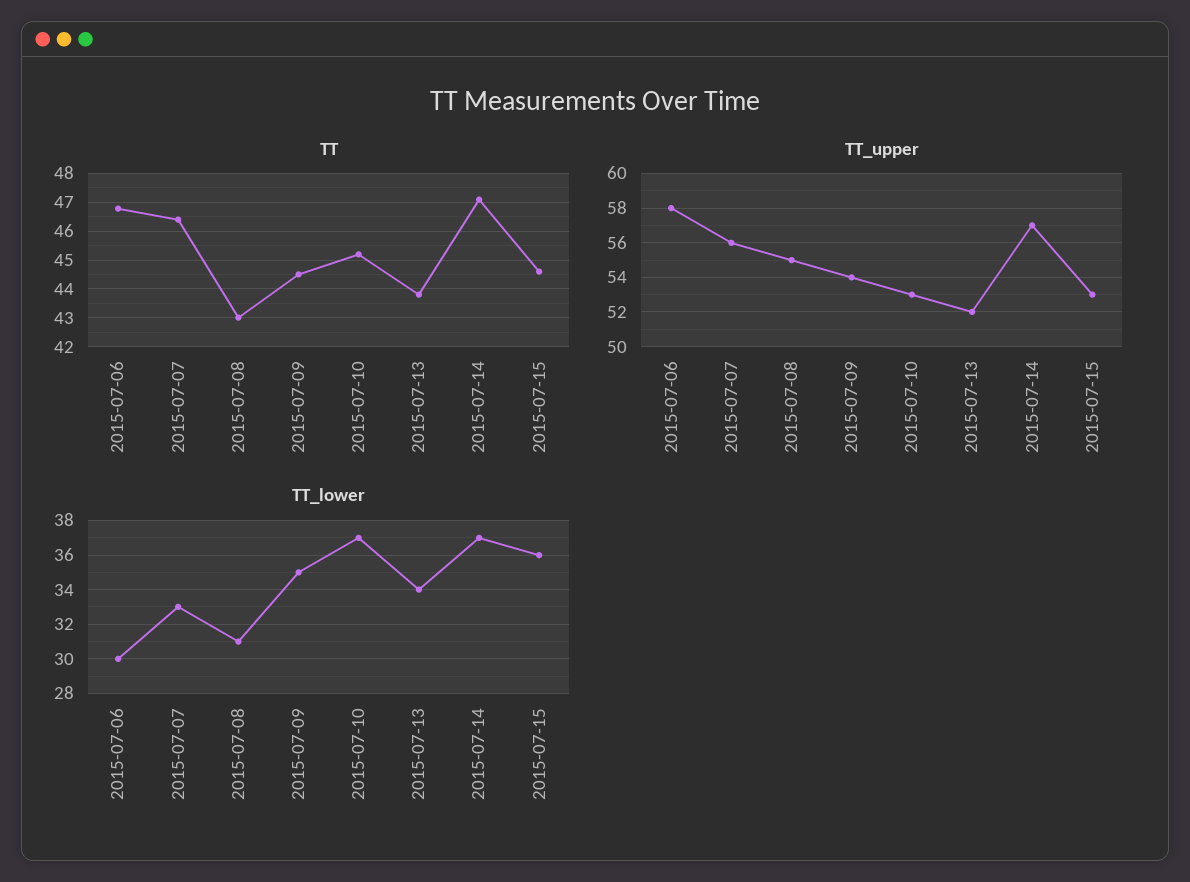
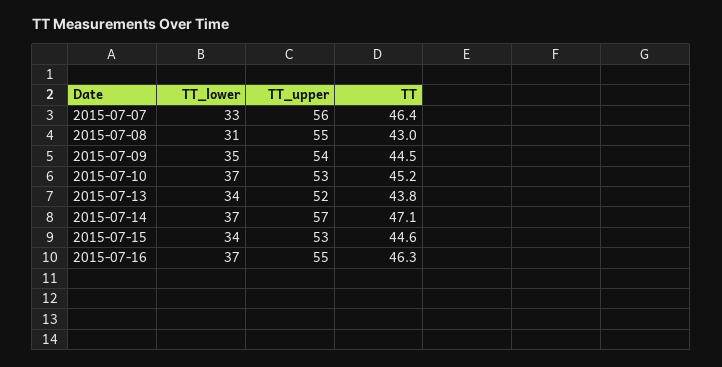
TT, 2015-07-06: 46.75 -> none
TT_upper, 2015-07-06: 58 -> none
TT_lower, 2015-07-06: 30 -> none
TT_lower, 2015-07-15: 36 -> 34
TT_lower, 2015-07-16: none -> 37
TT_upper, 2015-07-16: none -> 55
TT, 2015-07-16: none -> 46.3

